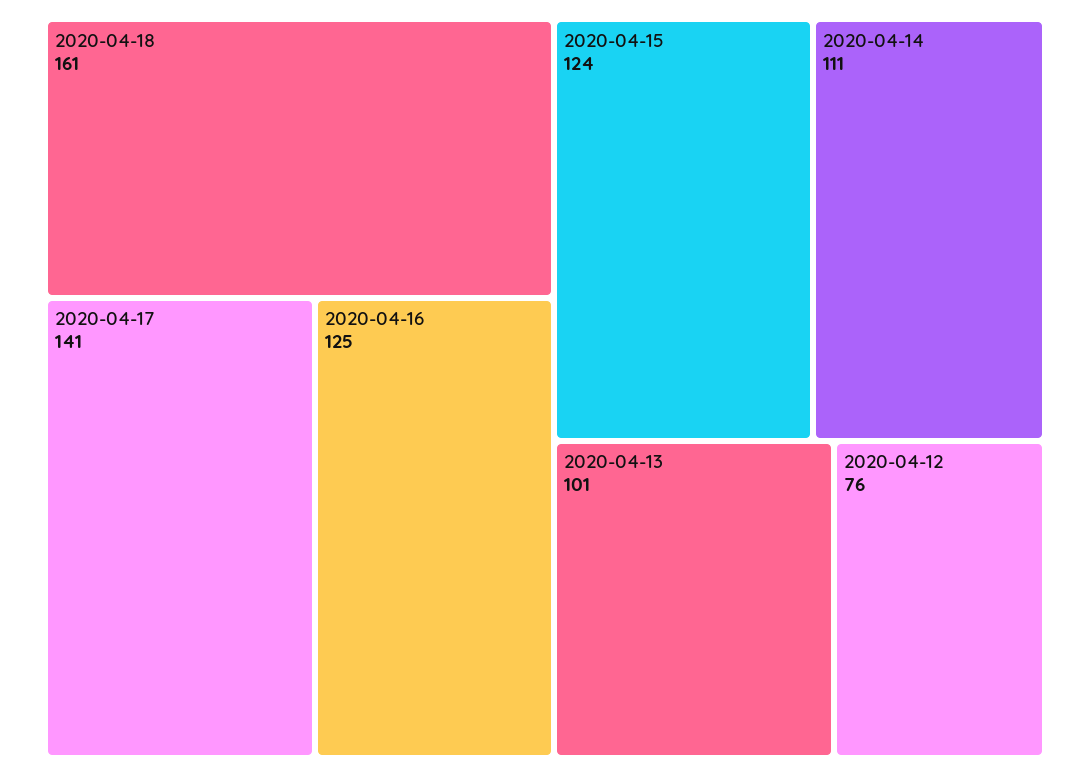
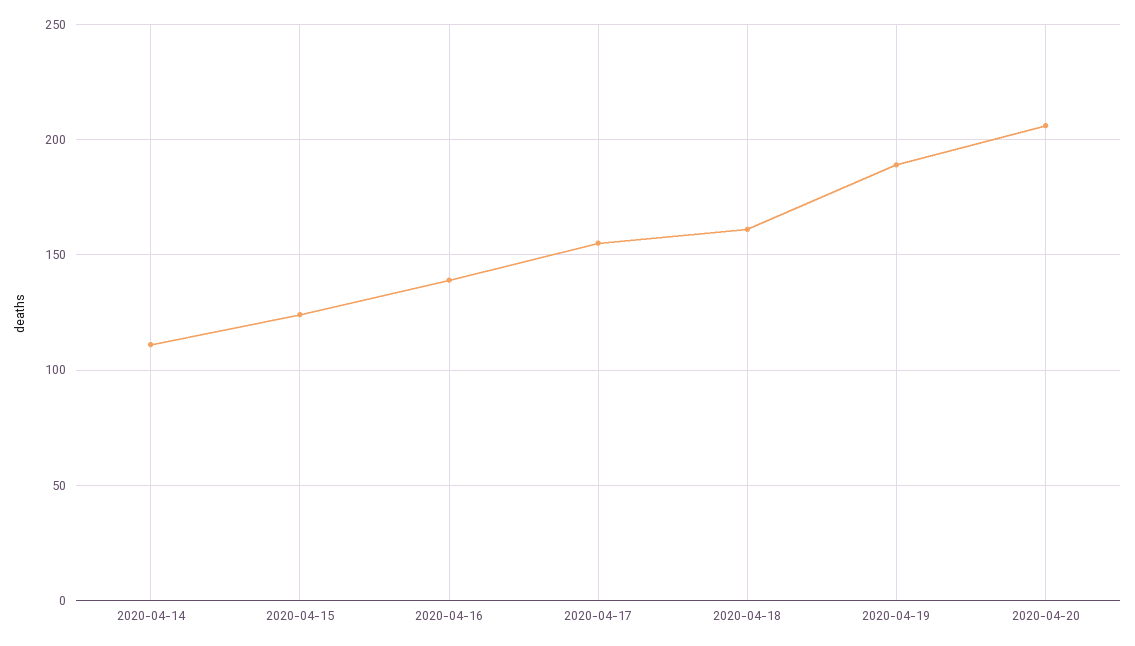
2020-04-17: 141 -> 155
2020-04-16: 125 -> 140
2020-04-13: 101 -> none
2020-04-12: 76 -> none
2020-04-19: none -> 190
2020-04-20: none -> 205

